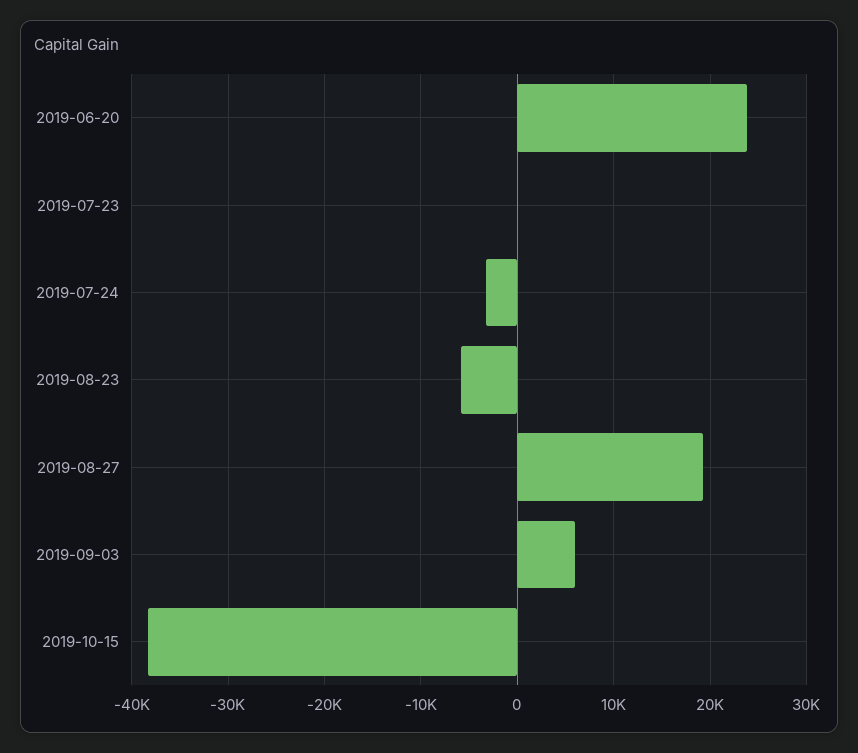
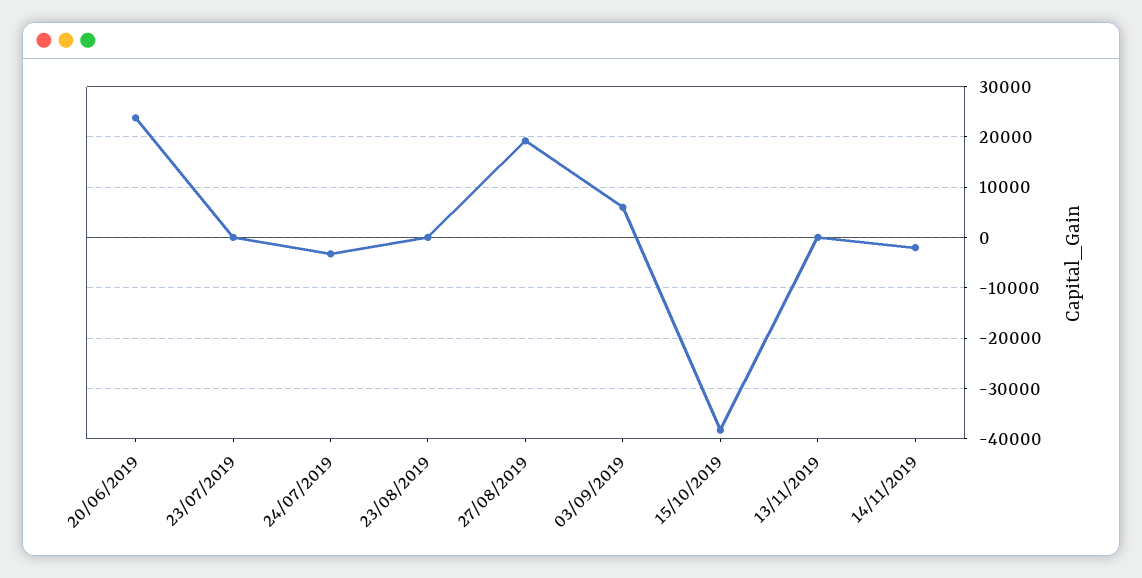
2019-08-23: -6000 -> 0
13/11/2019: none -> 0
14/11/2019: none -> -2000

